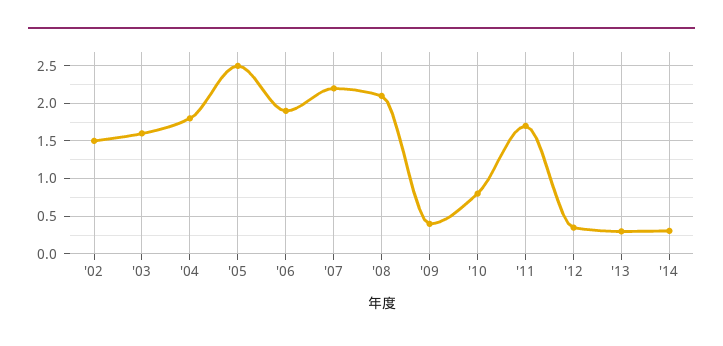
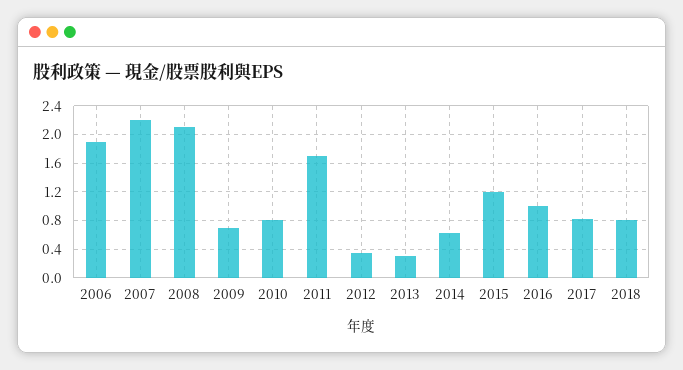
'02: 1.5 -> none
'03: 1.6 -> none
'04: 1.8 -> none
'05: 2.5 -> none
'09: 0.4 -> 0.7
'14: 0.3 -> 0.6
2015: none -> 1.2
2016: none -> 1
2017: none -> 0.8
2018: none -> 0.8

